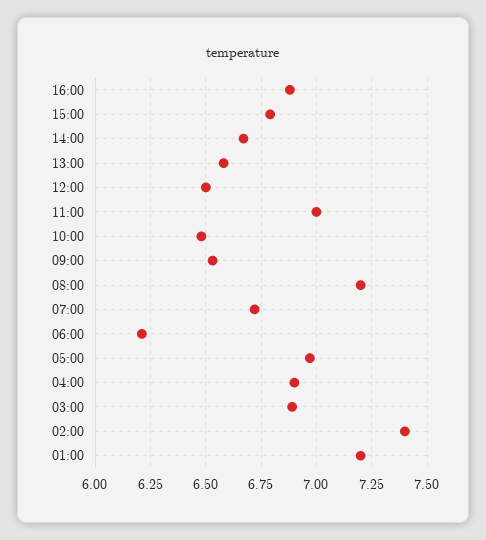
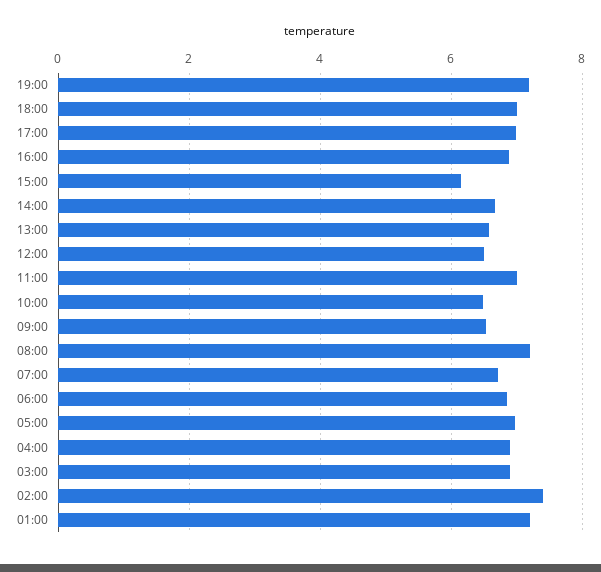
15:00: 6.8 -> 6.2
06:00: 6.2 -> 6.8
19:00: none -> 7.2
18:00: none -> 7
17:00: none -> 7

